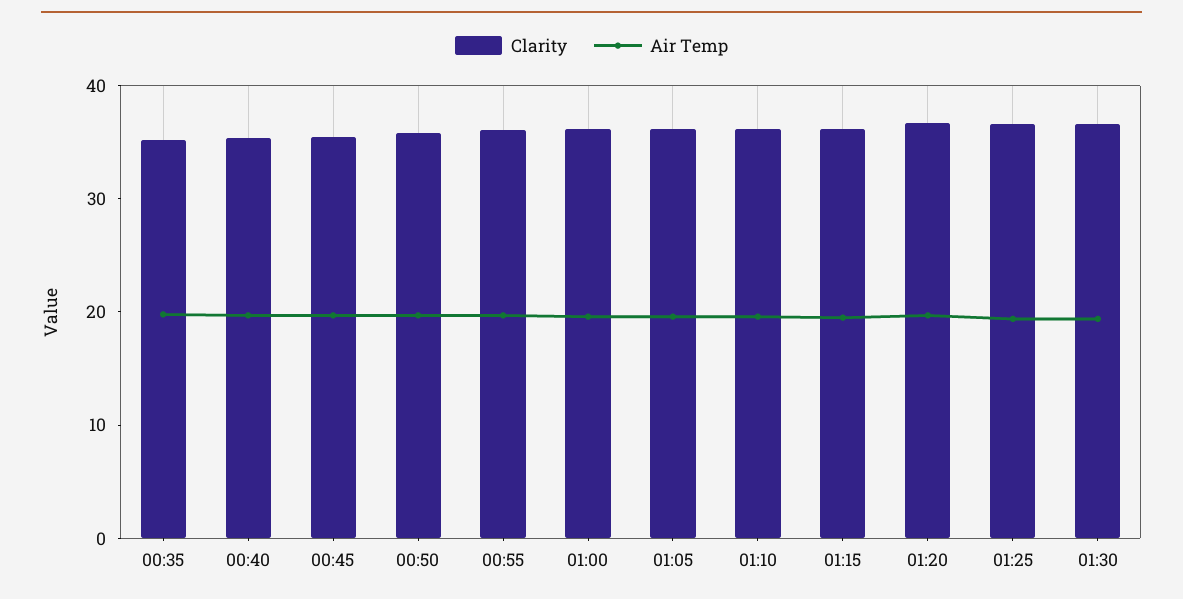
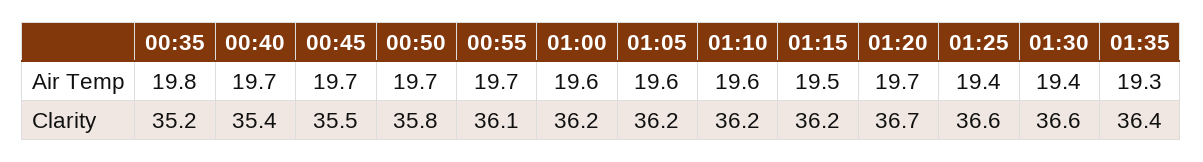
Air Temp, 01:35: none -> 19.3
Clarity, 01:35: none -> 36.4

